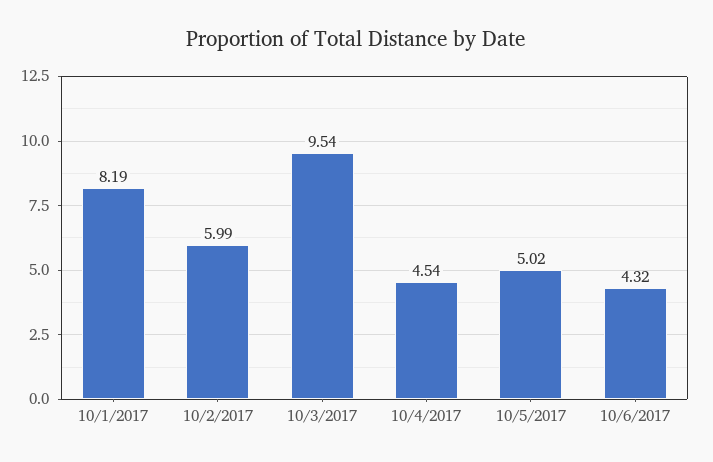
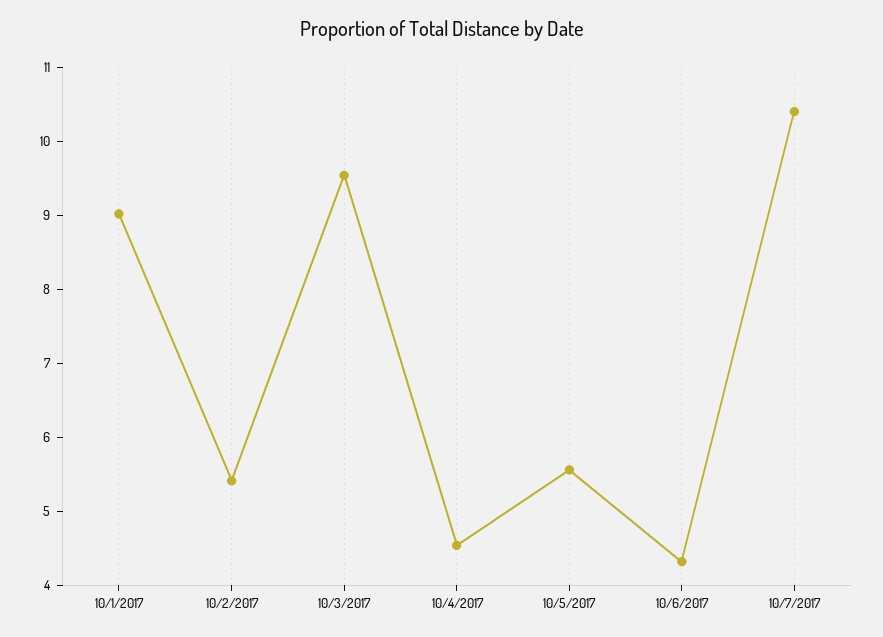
10/1/2017: 8.19 -> 9
10/2/2017: 5.99 -> 5.4
10/5/2017: 5.02 -> 5.6
10/7/2017: none -> 10.4

